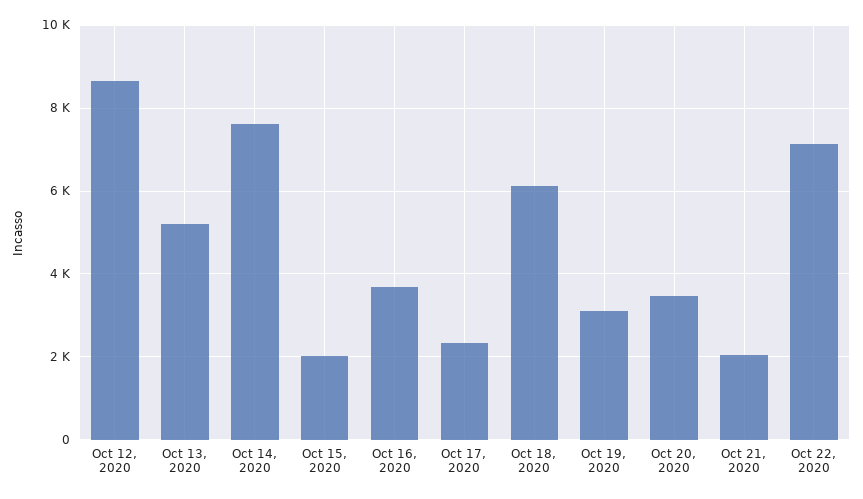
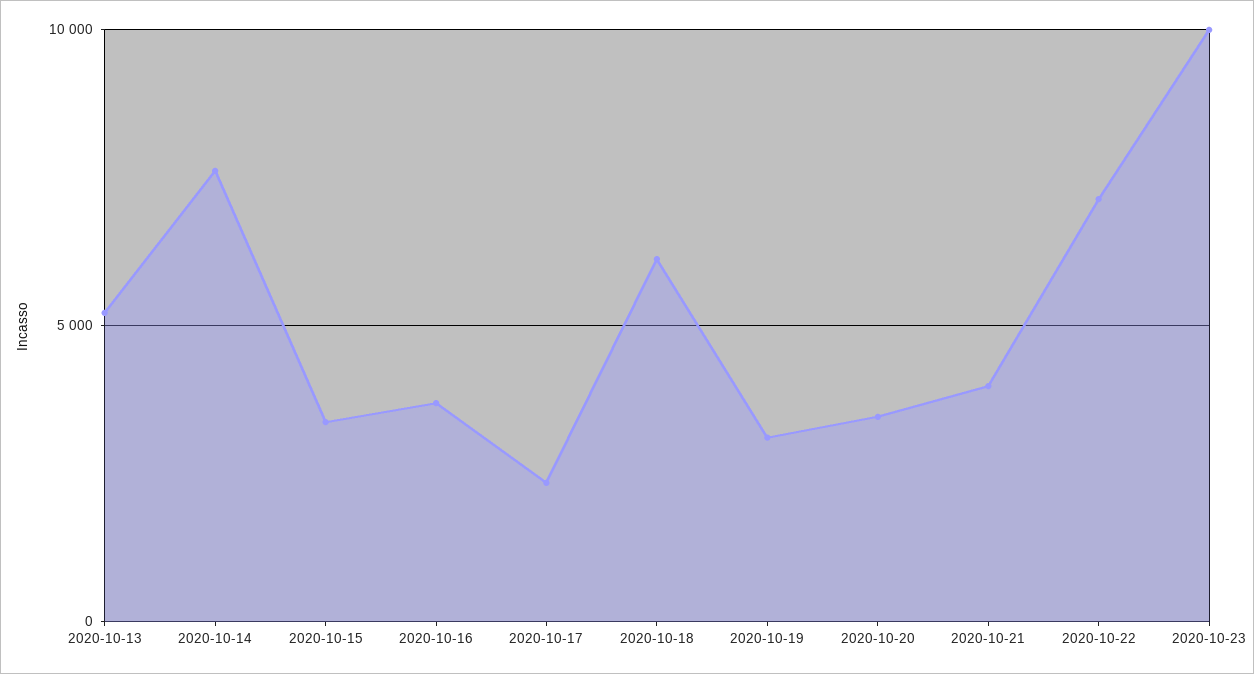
Oct 12, 2020: 8600 -> none
Oct 15, 2020: 2000 -> 3500
Oct 21, 2020: 2000 -> 4000
2020-10-23: none -> 10000

